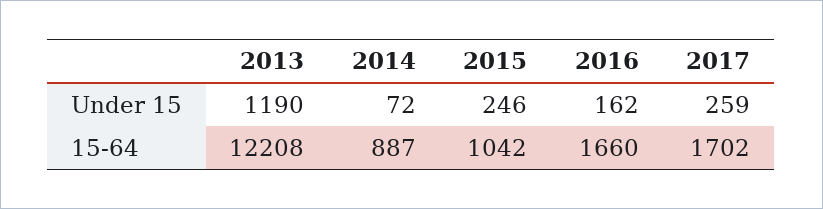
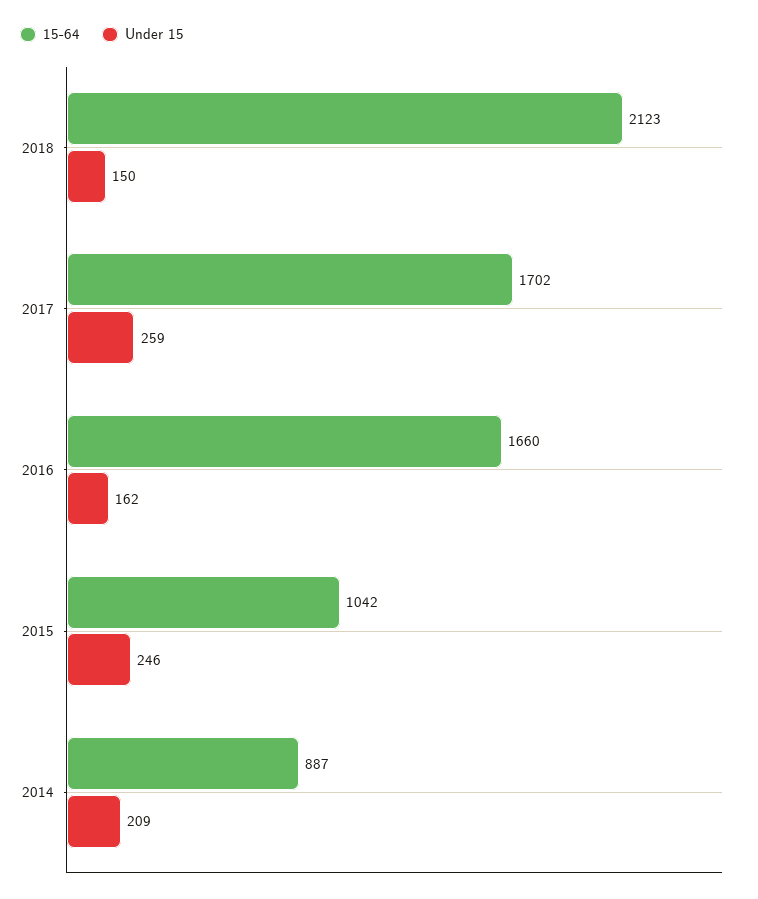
Under 15, 2013: 1190 -> none
Under 15, 2014: 72 -> 209
15-64, 2013: 12208 -> none
15-64, 2018: none -> 2123
Under 15, 2018: none -> 150

